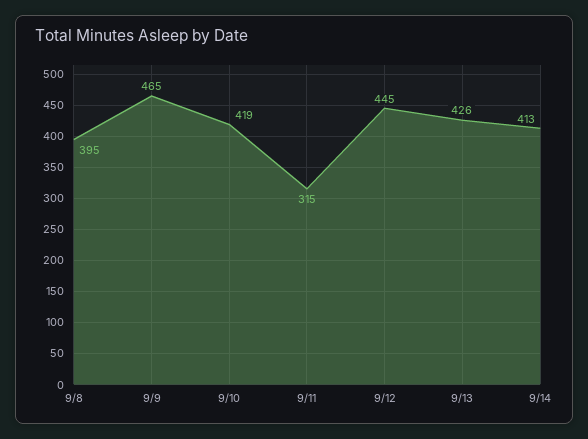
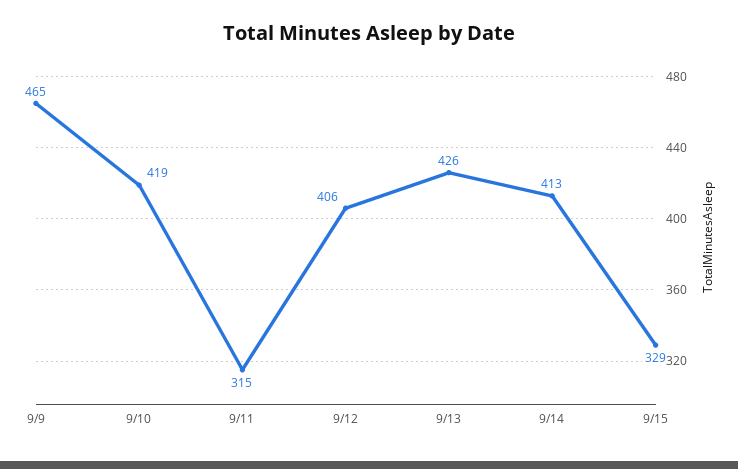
9/8: 395 -> none
9/12: 445 -> 406
9/15: none -> 329

